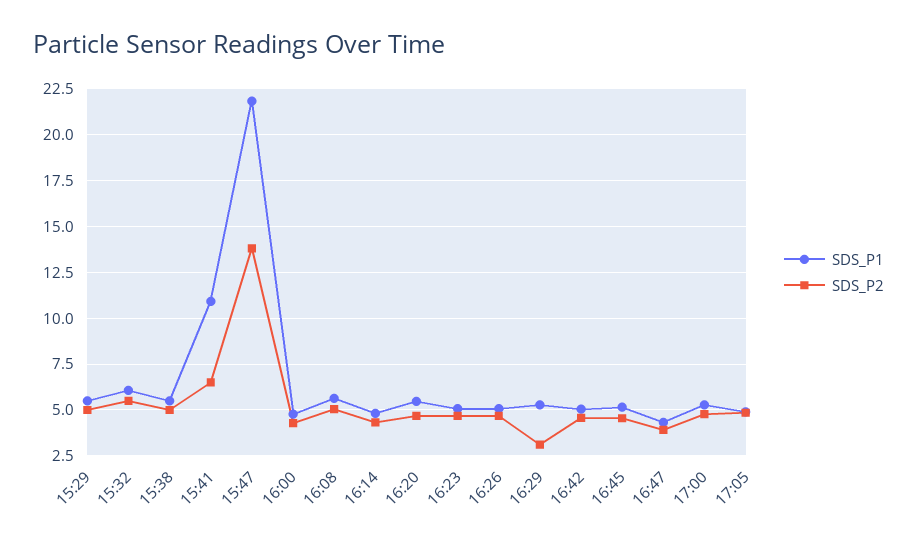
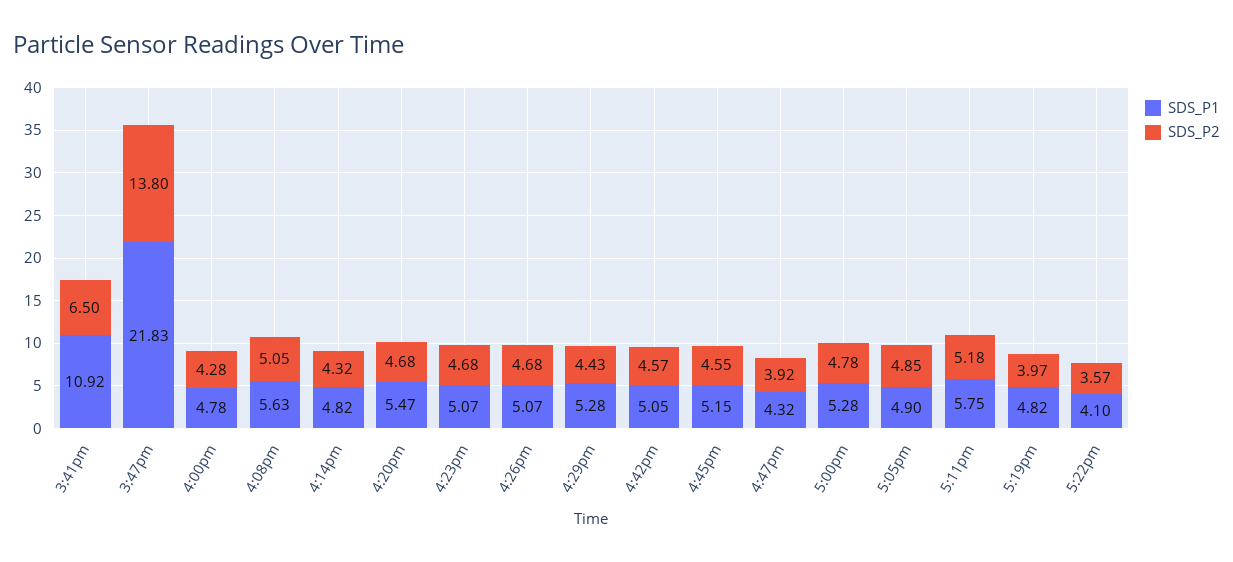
SDS_P1, 15:29: 5.5 -> none
SDS_P2, 15:29: 5 -> none
SDS_P1, 15:32: 6 -> none
SDS_P2, 15:32: 5.5 -> none
SDS_P1, 15:38: 5.5 -> none
SDS_P2, 15:38: 5 -> none
SDS_P2, 16:29: 3 -> 4.43
SDS_P1, 5:11pm: none -> 5.75
SDS_P2, 5:11pm: none -> 5.18
SDS_P1, 5:19pm: none -> 4.82
SDS_P2, 5:19pm: none -> 3.97
SDS_P1, 5:22pm: none -> 4.1
SDS_P2, 5:22pm: none -> 3.57

